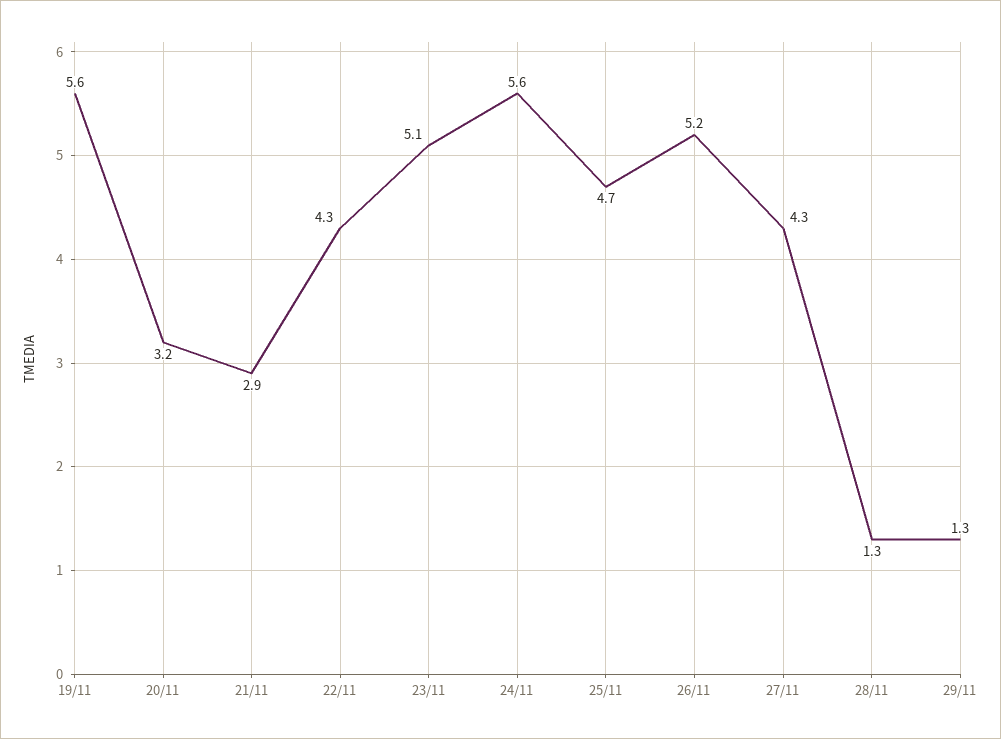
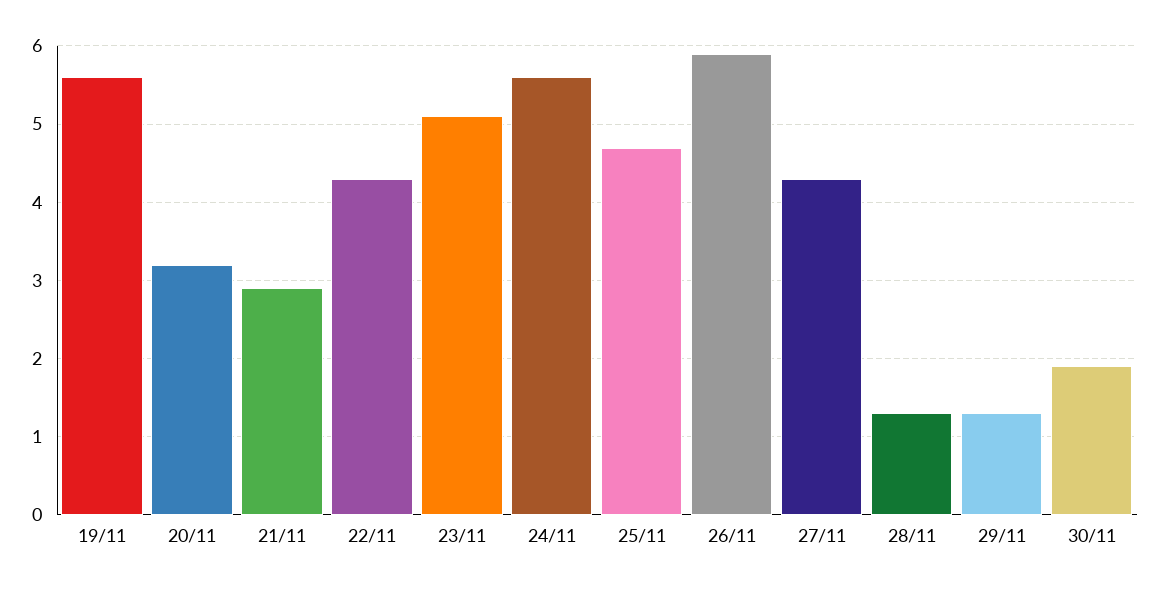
26/11: 5.2 -> 5.9
30/11: none -> 1.9

